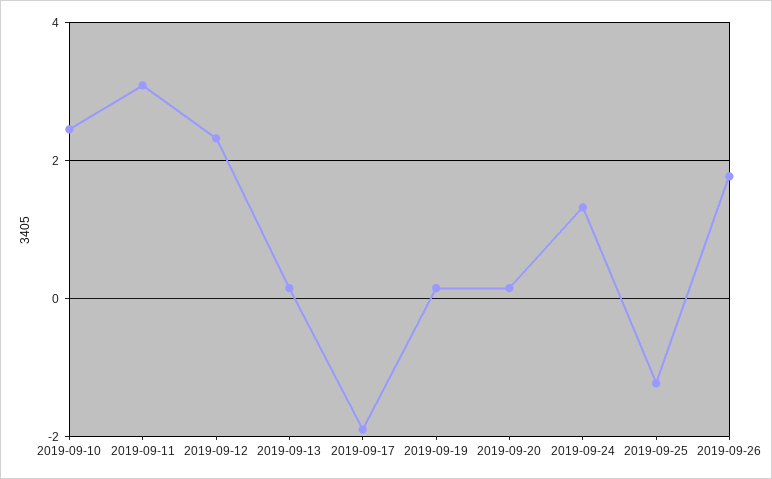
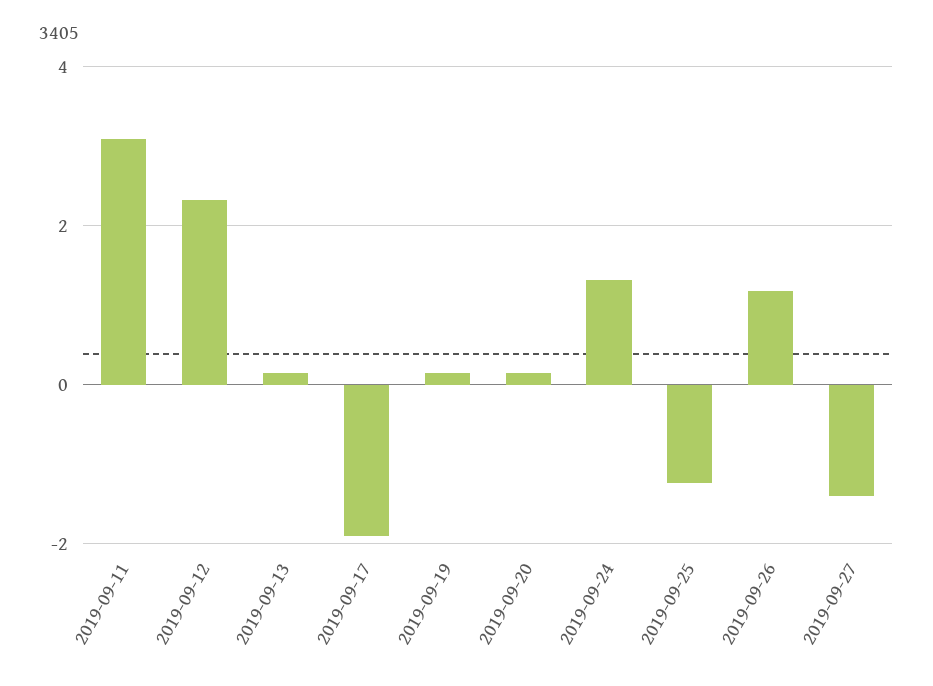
2019-09-10: 2.4 -> none
2019-09-26: 1.8 -> 1.2
2019-09-27: none -> -1.4

